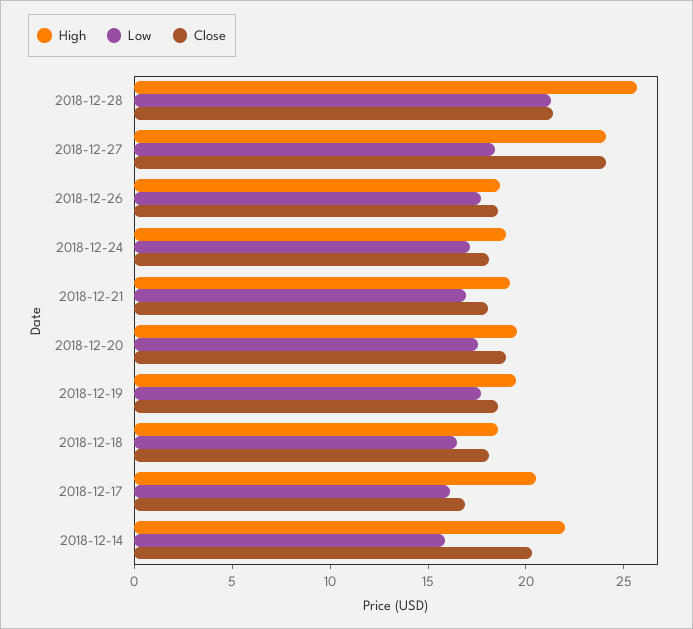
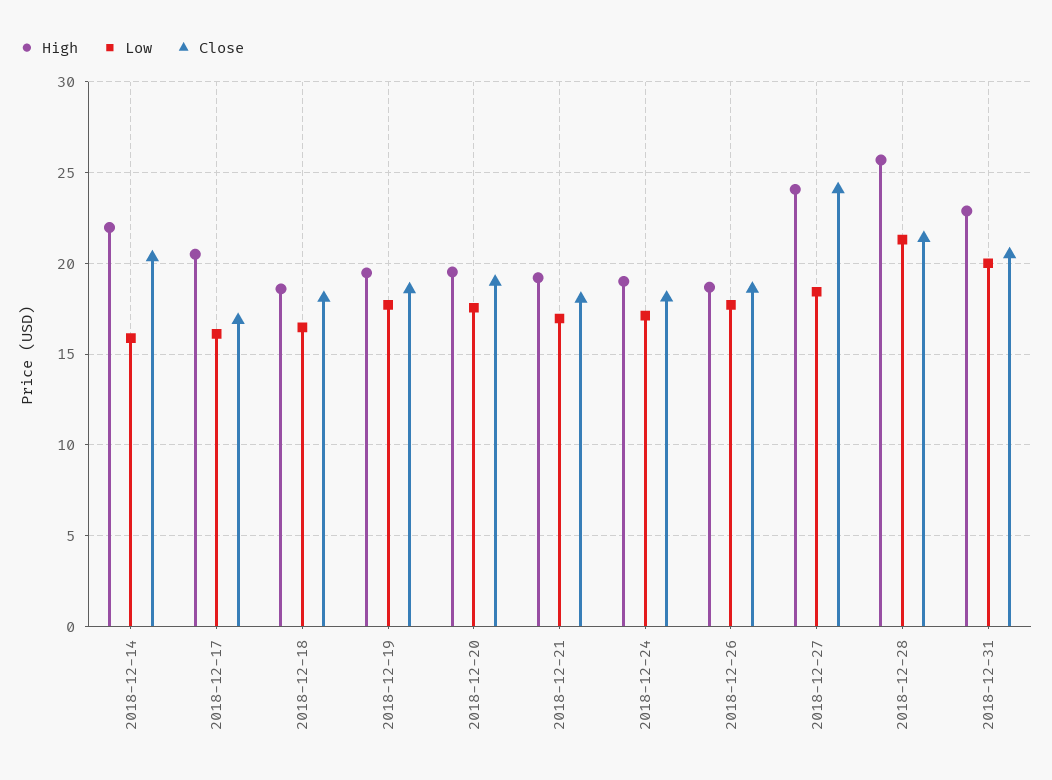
High, 2018-12-31: none -> 23
Low, 2018-12-31: none -> 20
Close, 2018-12-31: none -> 20.5

